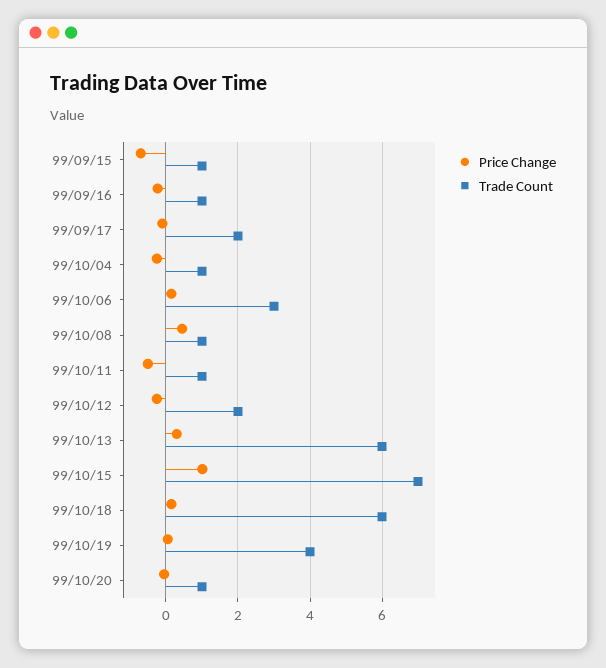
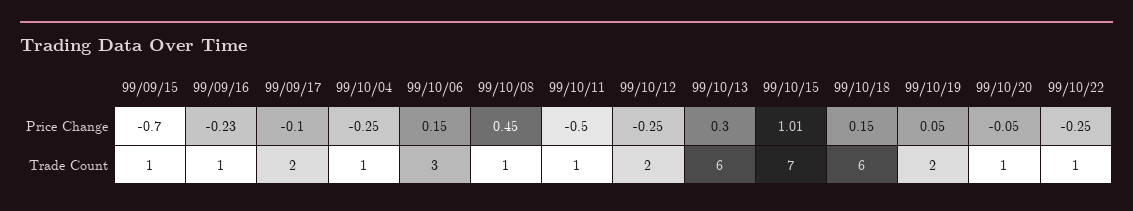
Trade Count, 99/10/19: 4 -> 2
Price Change, 99/10/22: none -> -0.25
Trade Count, 99/10/22: none -> 1

